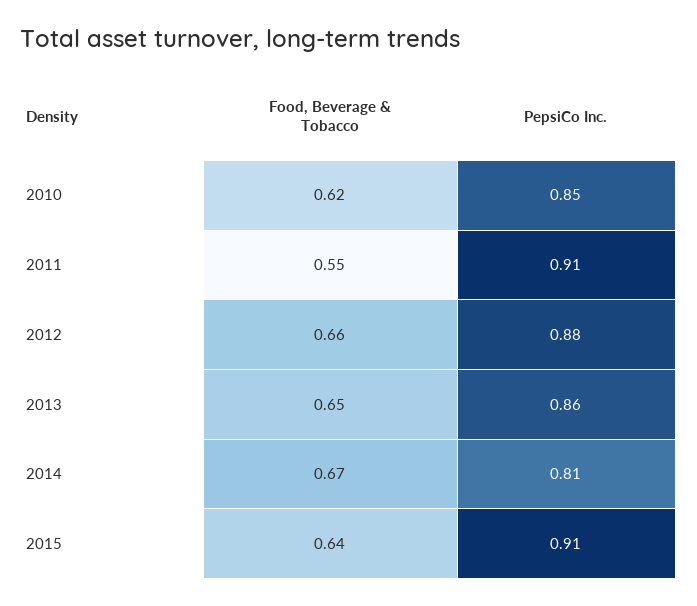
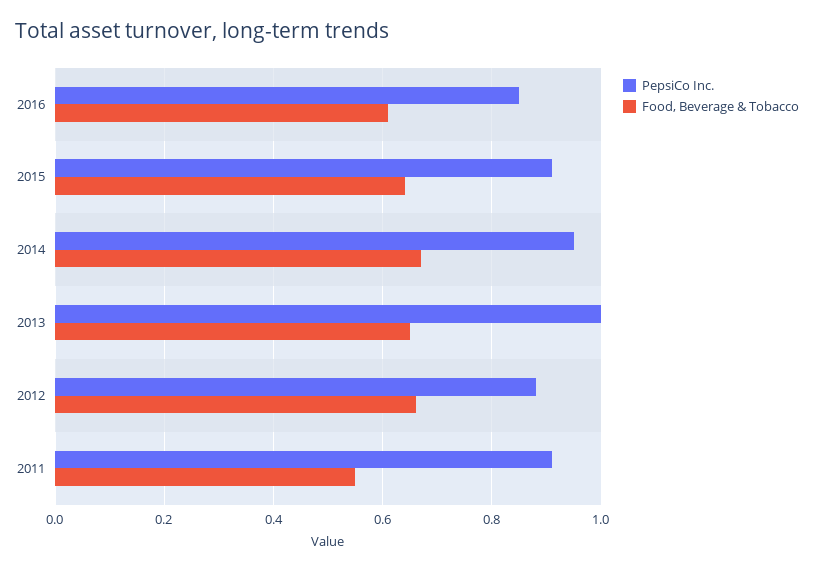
Food, Beverage & Tobacco, 2010: 0.62 -> none
PepsiCo Inc., 2010: 0.85 -> none
PepsiCo Inc., 2013: 0.86 -> 1
PepsiCo Inc., 2014: 0.81 -> 0.95
PepsiCo Inc., 2016: none -> 0.85
Food, Beverage & Tobacco, 2016: none -> 0.6

